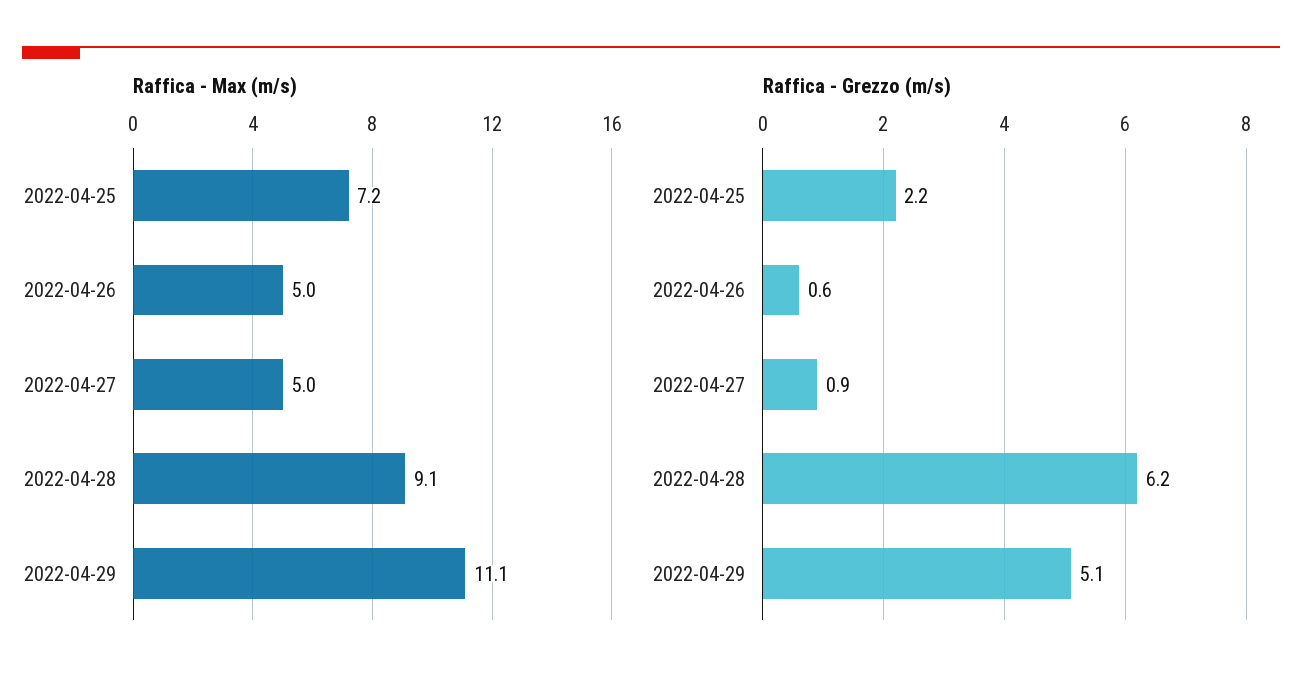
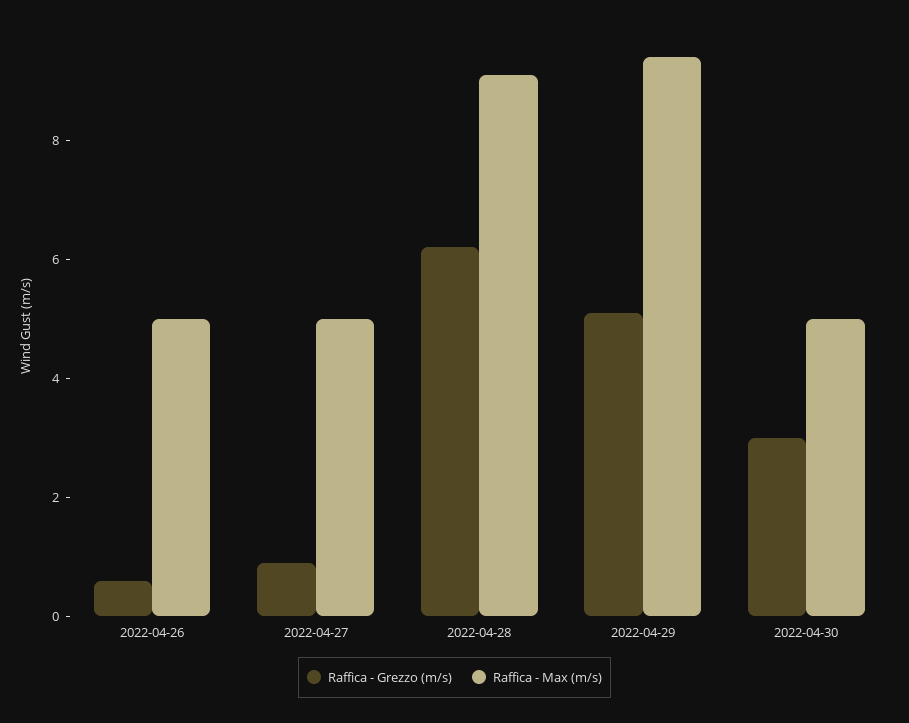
Raffica - Max (m/s), 2022-04-25: 7.2 -> none
Raffica - Max (m/s), 2022-04-29: 11.1 -> 9.5
Raffica - Grezzo (m/s), 2022-04-25: 2.2 -> none
Raffica - Grezzo (m/s), 2022-04-30: none -> 3
Raffica - Max (m/s), 2022-04-30: none -> 5

